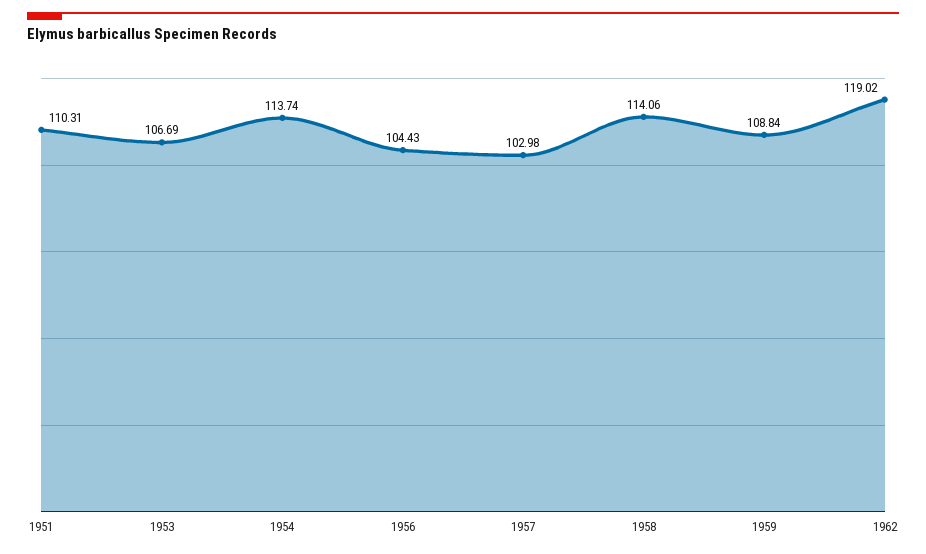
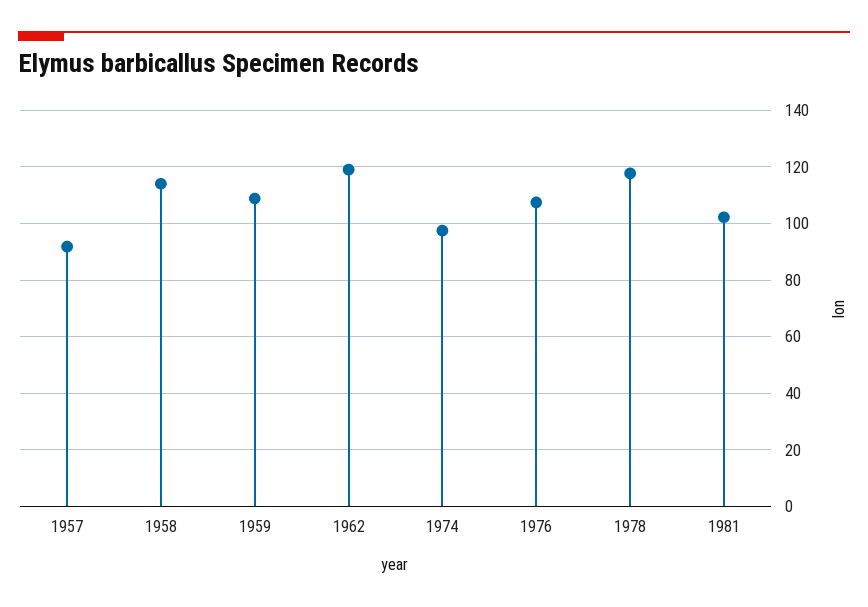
1951: 110.31 -> none
1953: 106.69 -> none
1954: 113.74 -> none
1956: 104.43 -> none
1957: 102.98 -> 92.5
1974: none -> 97.5
1976: none -> 107.5
1978: none -> 117.5
1981: none -> 102.5

